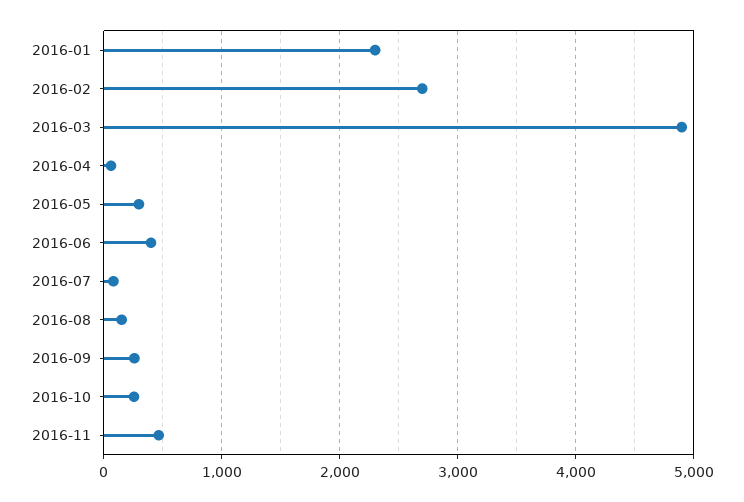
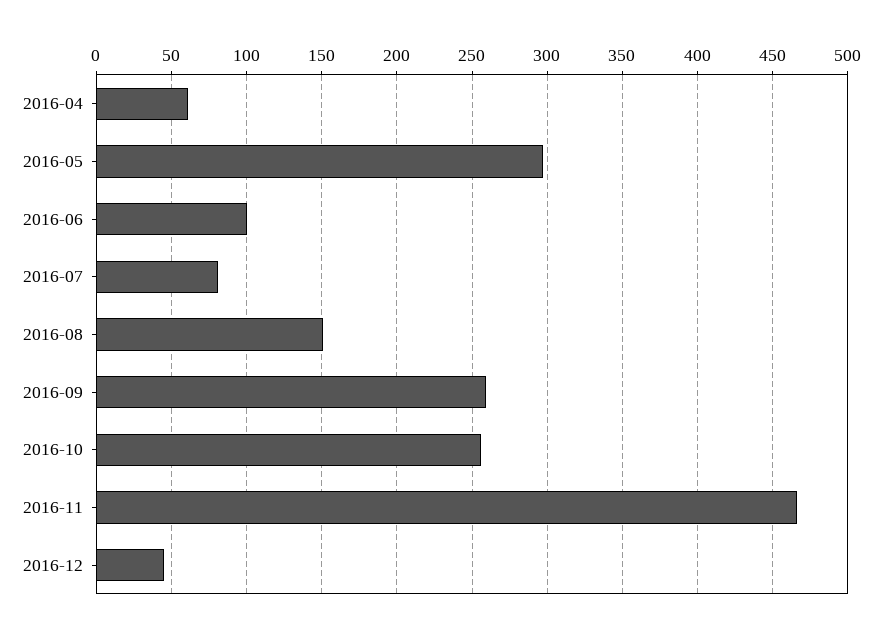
2016-01: 2300 -> none
2016-02: 2700 -> none
2016-03: 4900 -> none
2016-06: 400 -> 100
2016-12: none -> 45

